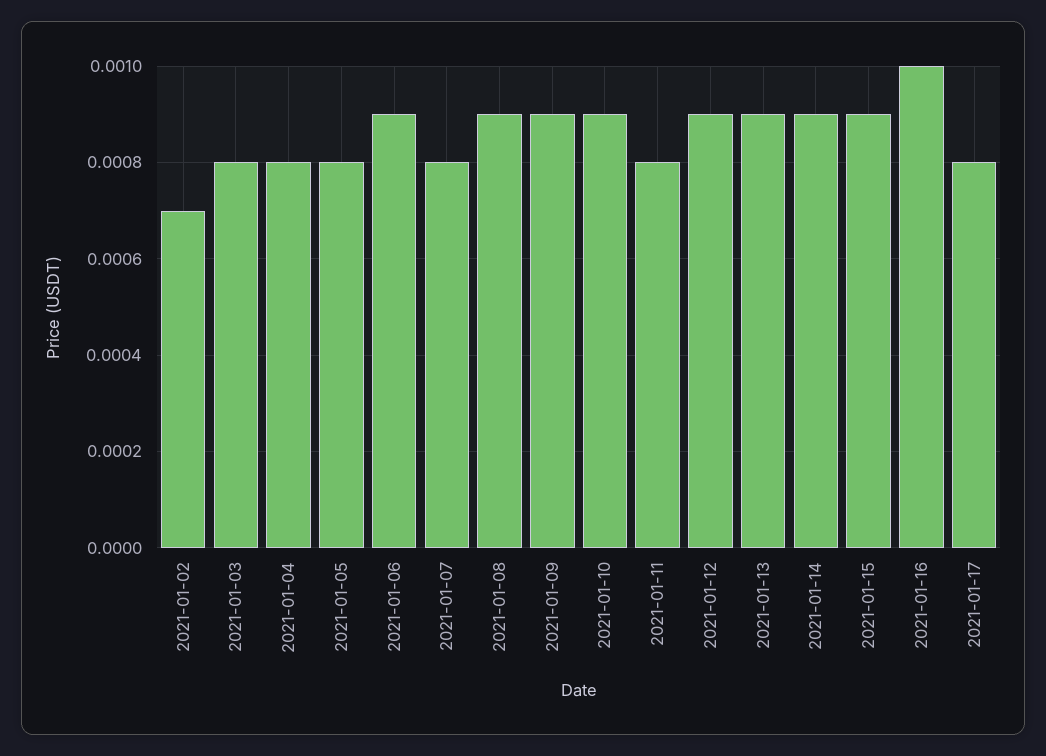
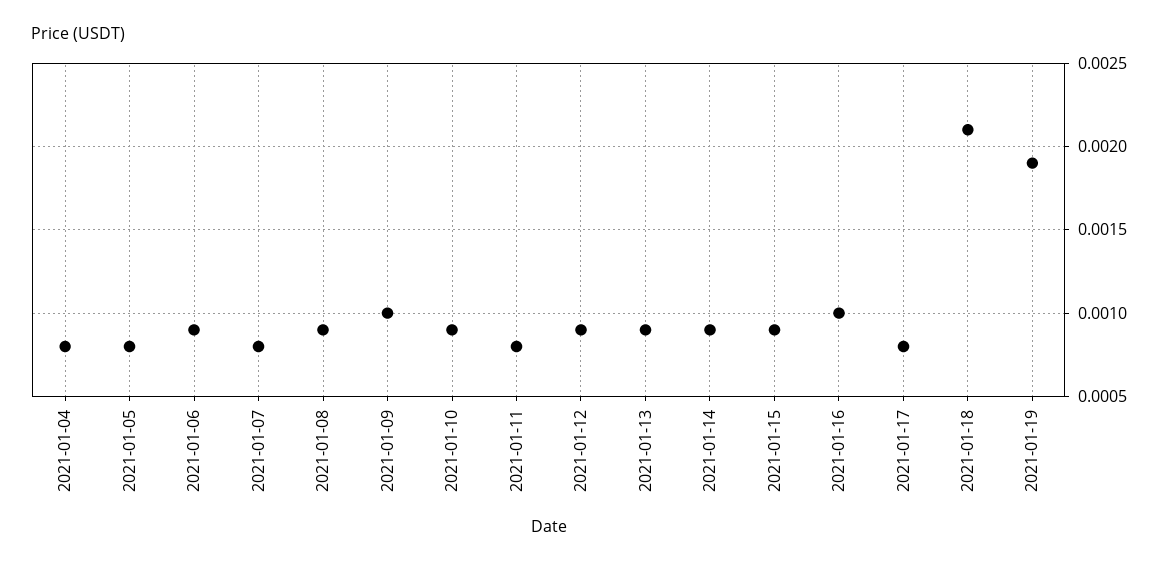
2021-01-02: 0.0007 -> none
2021-01-03: 0.0008 -> none
2021-01-09: 0.0009 -> 0.001
2021-01-18: none -> 0.0021
2021-01-19: none -> 0.0019

